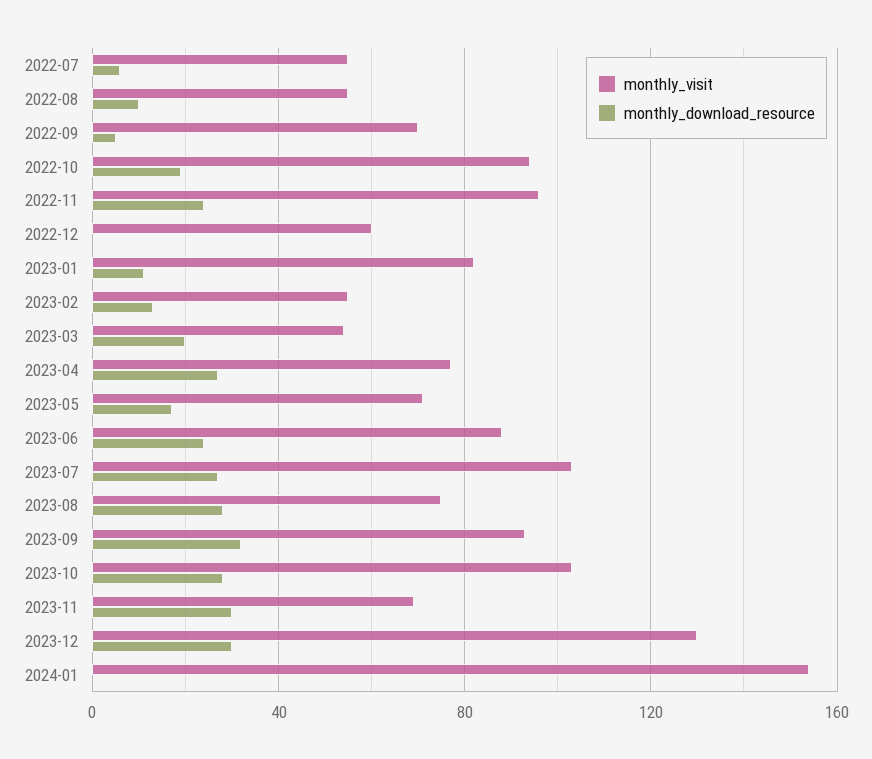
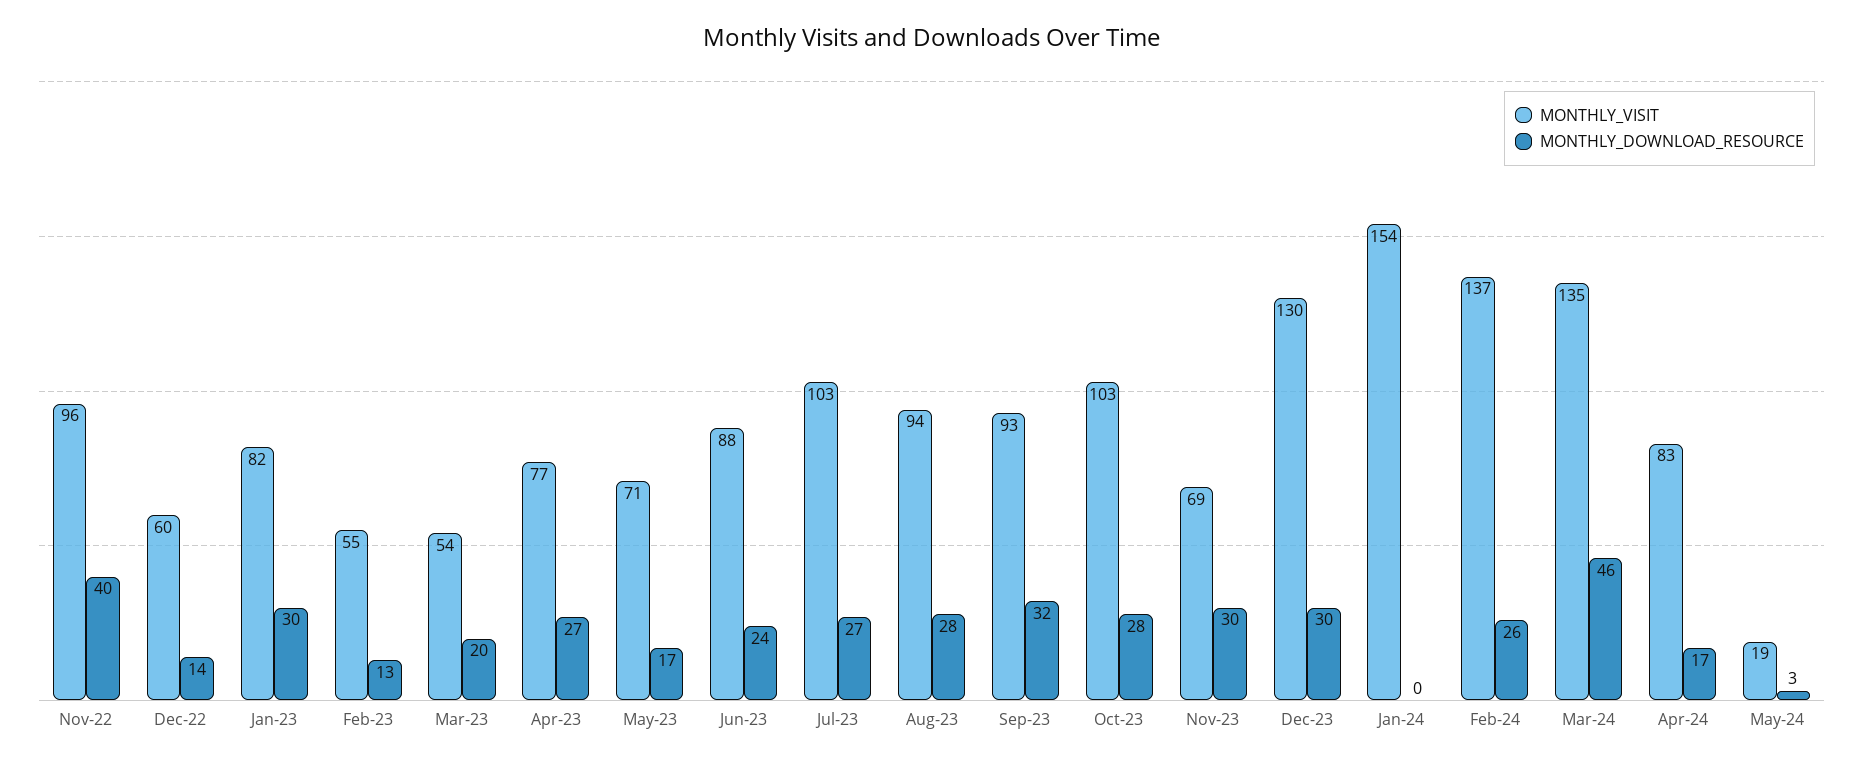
monthly_visit, 2022-07: 55 -> none
monthly_download_resource, 2022-07: 5 -> none
monthly_visit, 2022-08: 55 -> none
monthly_download_resource, 2022-08: 10 -> none
monthly_visit, 2022-09: 70 -> none
monthly_download_resource, 2022-09: 5 -> none
monthly_visit, 2022-10: 95 -> none
monthly_download_resource, 2022-10: 20 -> none
monthly_download_resource, 2022-11: 25 -> 40
monthly_download_resource, 2022-12: 0 -> 14
monthly_download_resource, 2023-01: 10 -> 30
monthly_visit, 2023-08: 75 -> 94
monthly_visit, Feb-24: none -> 137
monthly_download_resource, Feb-24: none -> 26
monthly_visit, Mar-24: none -> 135
monthly_download_resource, Mar-24: none -> 46
monthly_visit, Apr-24: none -> 83
monthly_download_resource, Apr-24: none -> 17
monthly_visit, May-24: none -> 19
monthly_download_resource, May-24: none -> 3

